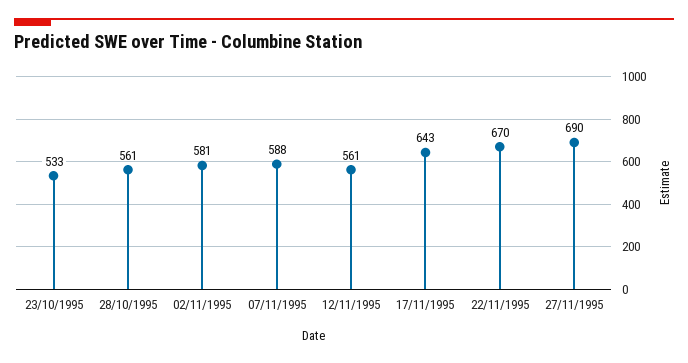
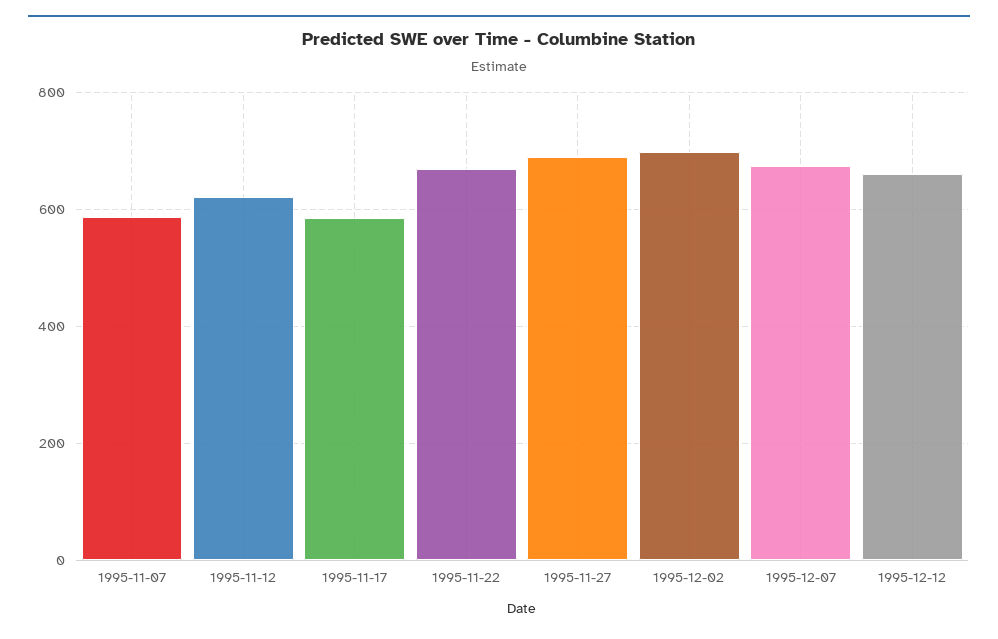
23/10/1995: 533 -> none
28/10/1995: 561 -> none
02/11/1995: 581 -> none
12/11/1995: 561 -> 620
17/11/1995: 643 -> 580
1995-12-02: none -> 700
1995-12-07: none -> 680
1995-12-12: none -> 660

